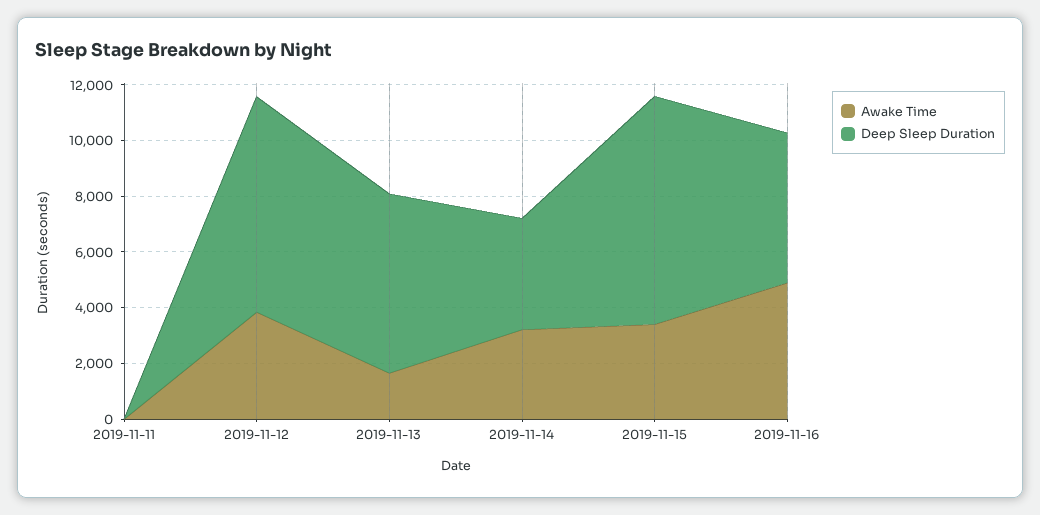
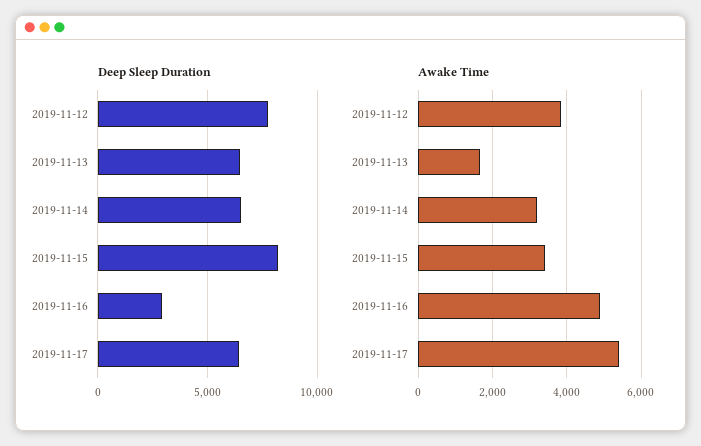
Awake Time, 2019-11-11: 0 -> none
Deep Sleep Duration, 2019-11-11: 0 -> none
Deep Sleep Duration, 2019-11-14: 4000 -> 6500
Deep Sleep Duration, 2019-11-16: 5500 -> 3000
Deep Sleep Duration, 2019-11-17: none -> 6500
Awake Time, 2019-11-17: none -> 5400

